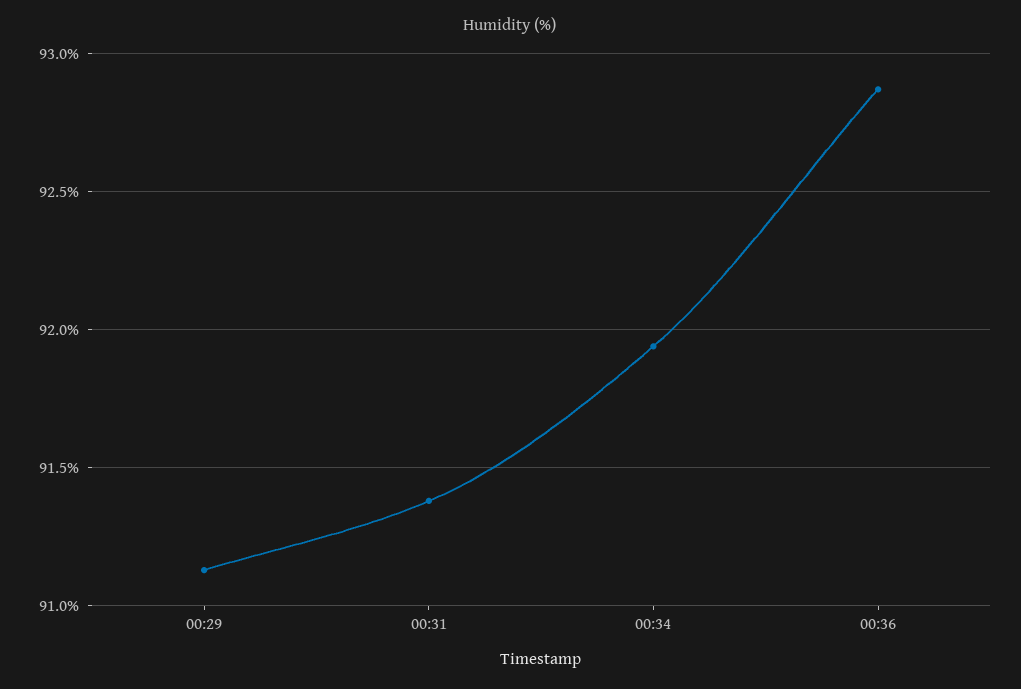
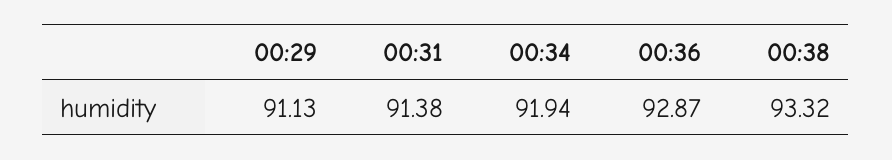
00:38: none -> 93.32

